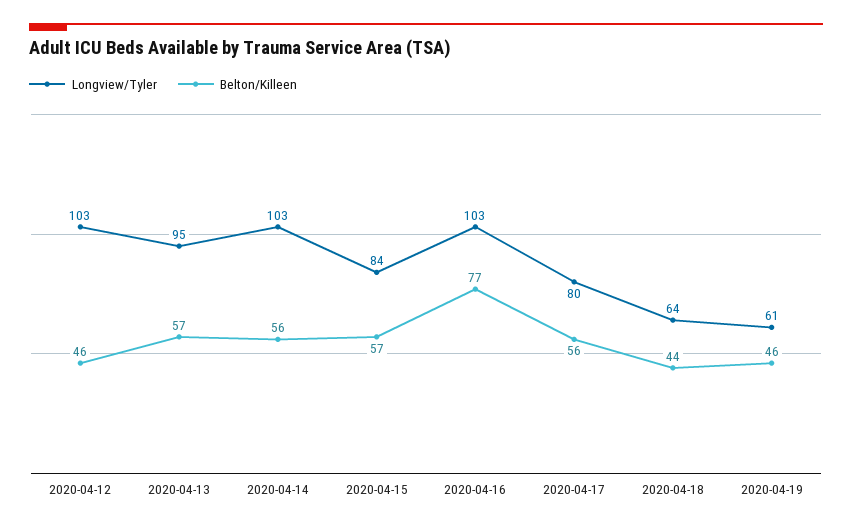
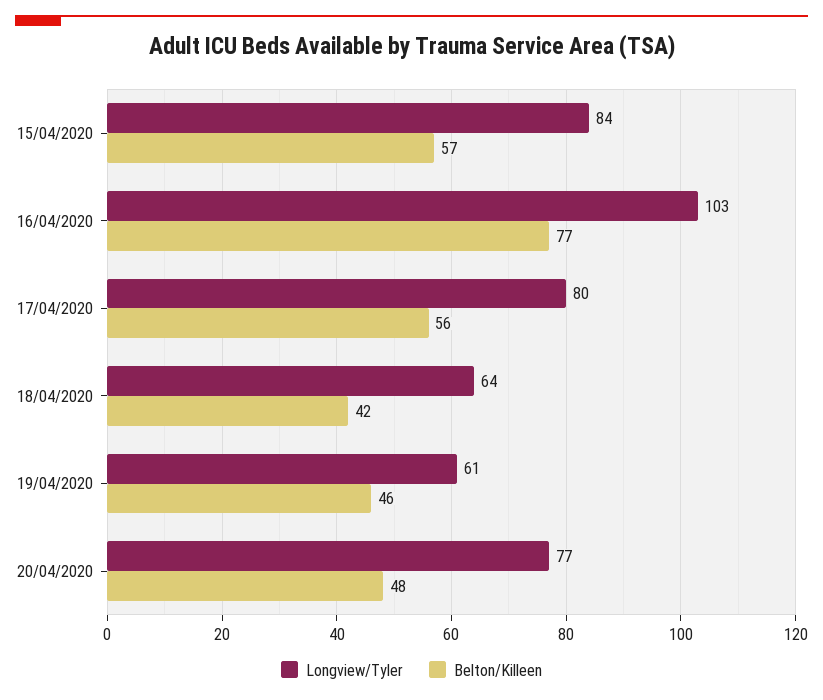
Longview/Tyler, 2020-04-12: 103 -> none
Belton/Killeen, 2020-04-12: 46 -> none
Longview/Tyler, 2020-04-13: 95 -> none
Belton/Killeen, 2020-04-13: 57 -> none
Longview/Tyler, 2020-04-14: 103 -> none
Belton/Killeen, 2020-04-14: 56 -> none
Belton/Killeen, 2020-04-18: 44 -> 42
Longview/Tyler, 20/04/2020: none -> 77
Belton/Killeen, 20/04/2020: none -> 48

